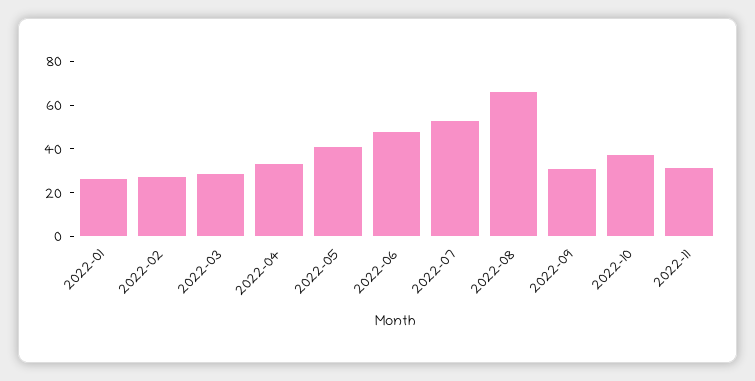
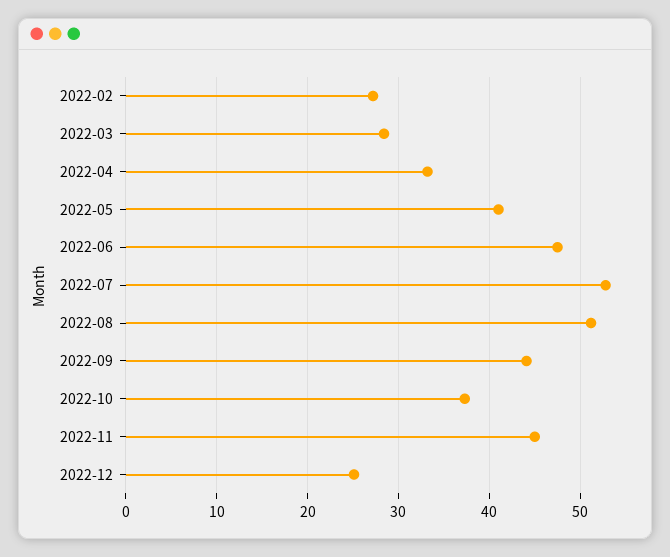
2022-01: 25 -> none
2022-08: 65 -> 51
2022-09: 30 -> 44
2022-11: 30 -> 45
2022-12: none -> 25

